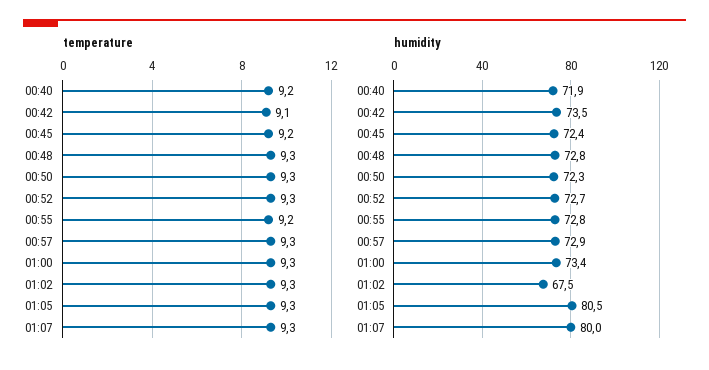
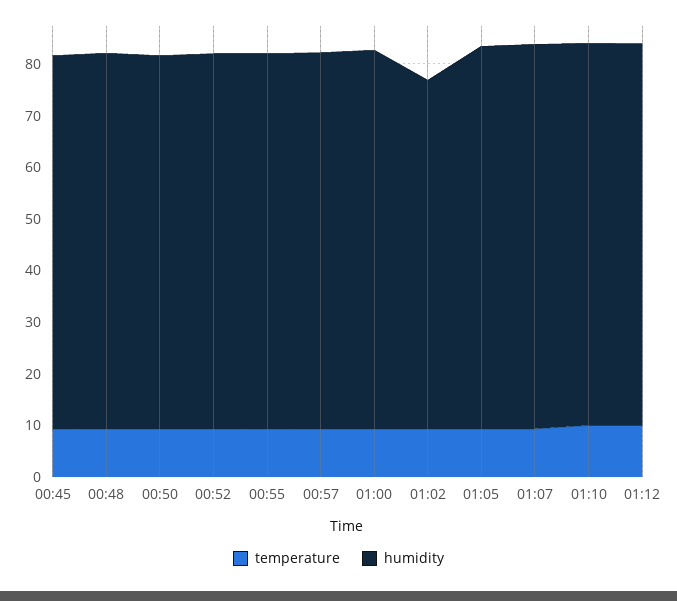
temperature, 00:40: 9.2 -> none
temperature, 00:42: 9.1 -> none
humidity, 00:40: 71.9 -> none
humidity, 00:42: 73.5 -> none
humidity, 01:05: 80.5 -> 74
humidity, 01:07: 80 -> 74
temperature, 01:10: none -> 10
humidity, 01:10: none -> 74
temperature, 01:12: none -> 10
humidity, 01:12: none -> 74

